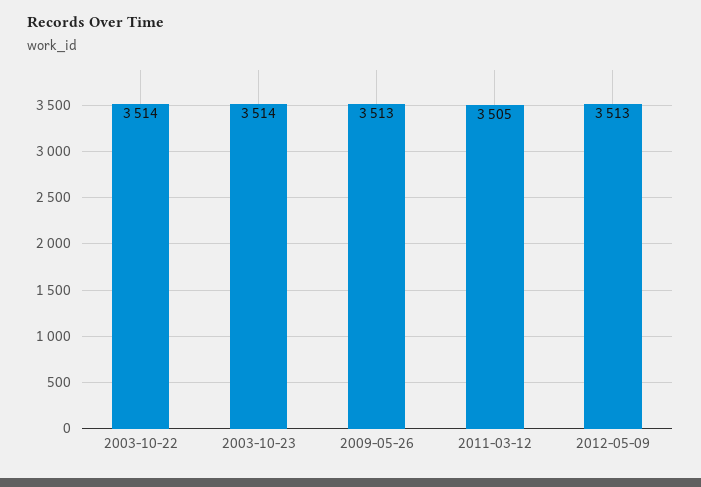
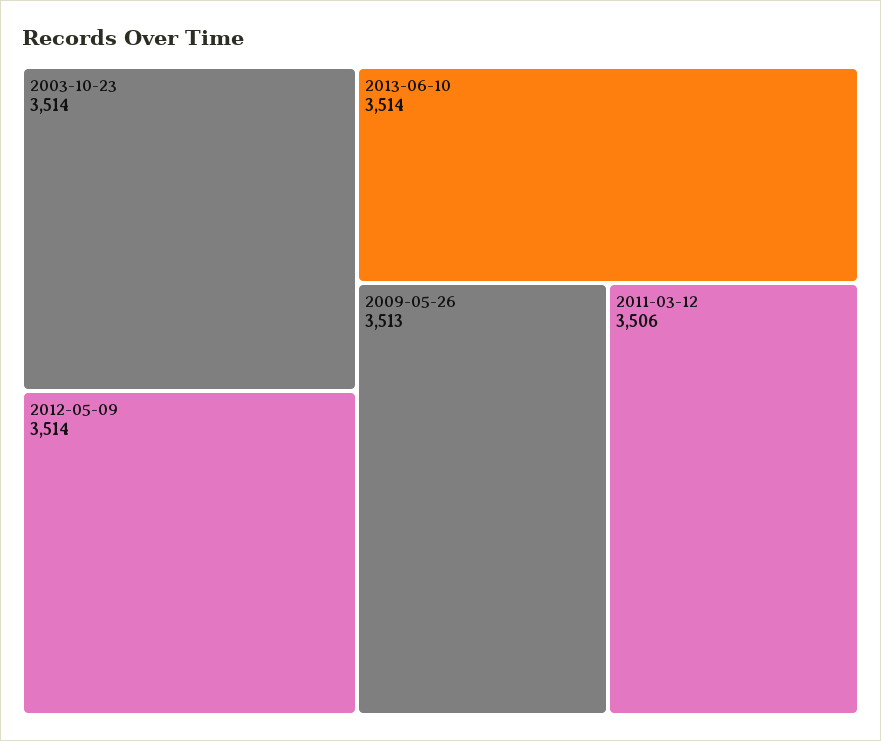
2003-10-22: 3514 -> none
2011-03-12: 3505 -> 3506
2012-05-09: 3513 -> 3514
2013-06-10: none -> 3514

